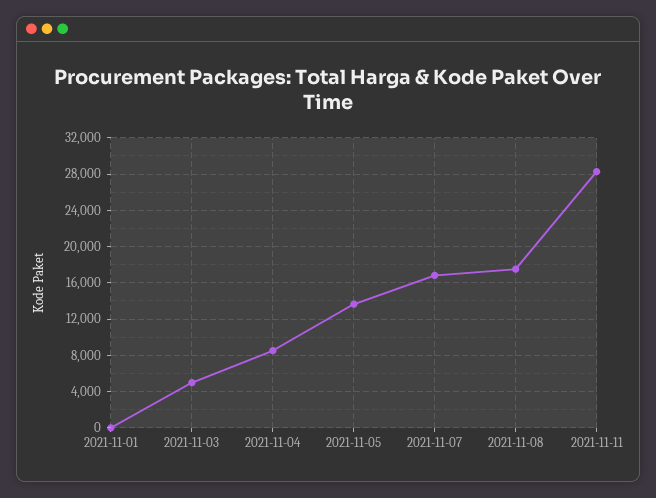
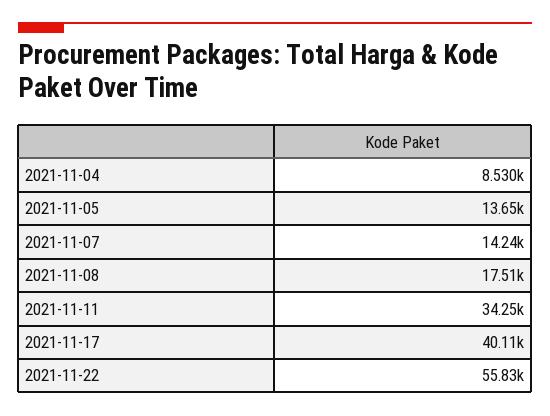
2021-11-01: 0 -> none
2021-11-03: 5000 -> none
2021-11-07: 17000 -> 14240
2021-11-11: 28000 -> 34250
2021-11-17: none -> 40110
2021-11-22: none -> 55830

